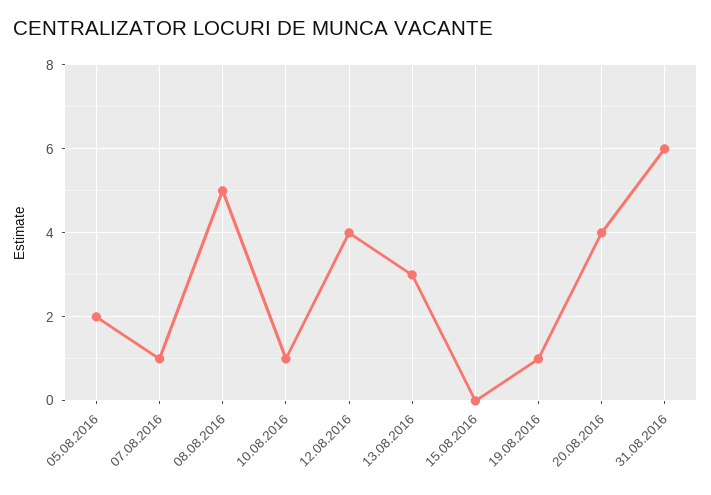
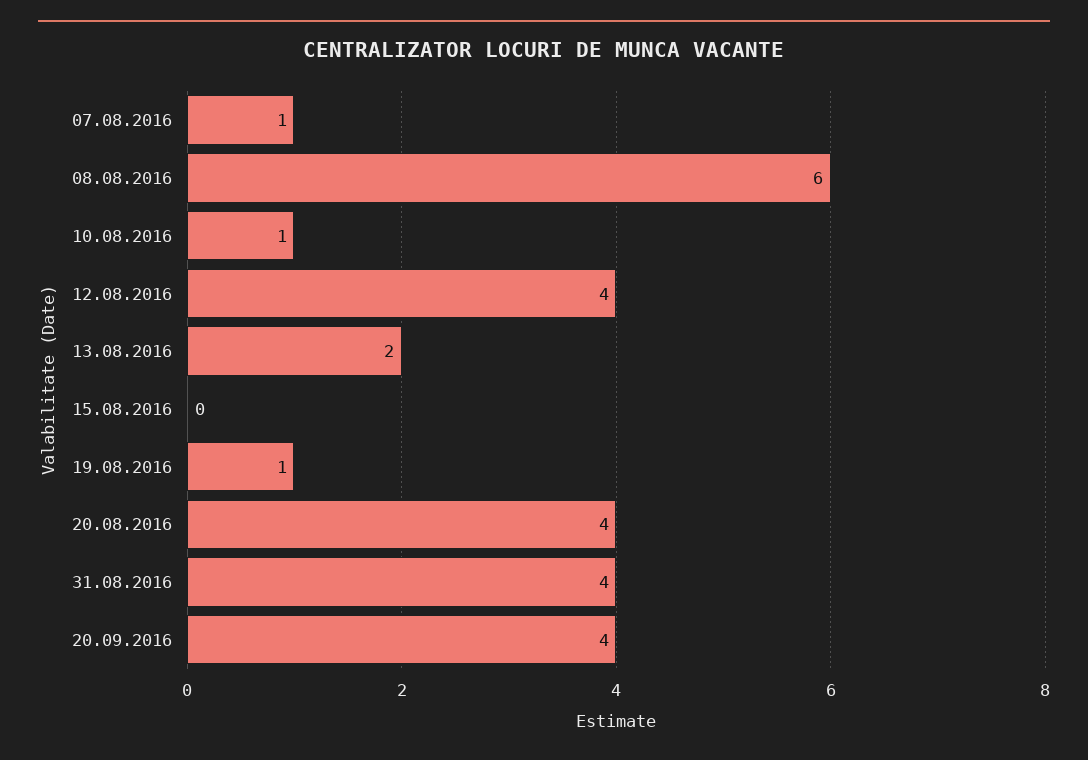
05.08.2016: 2 -> none
08.08.2016: 5 -> 6
13.08.2016: 3 -> 2
31.08.2016: 6 -> 4
20.09.2016: none -> 4

